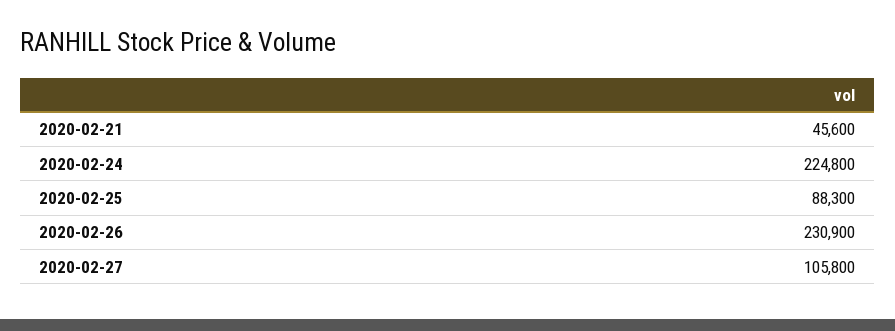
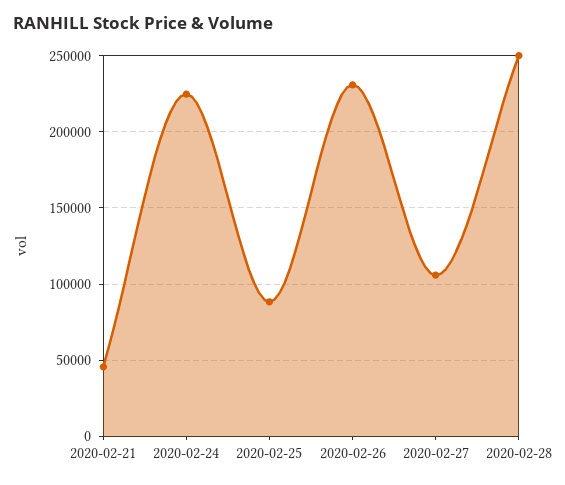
2020-02-28: none -> 250000

